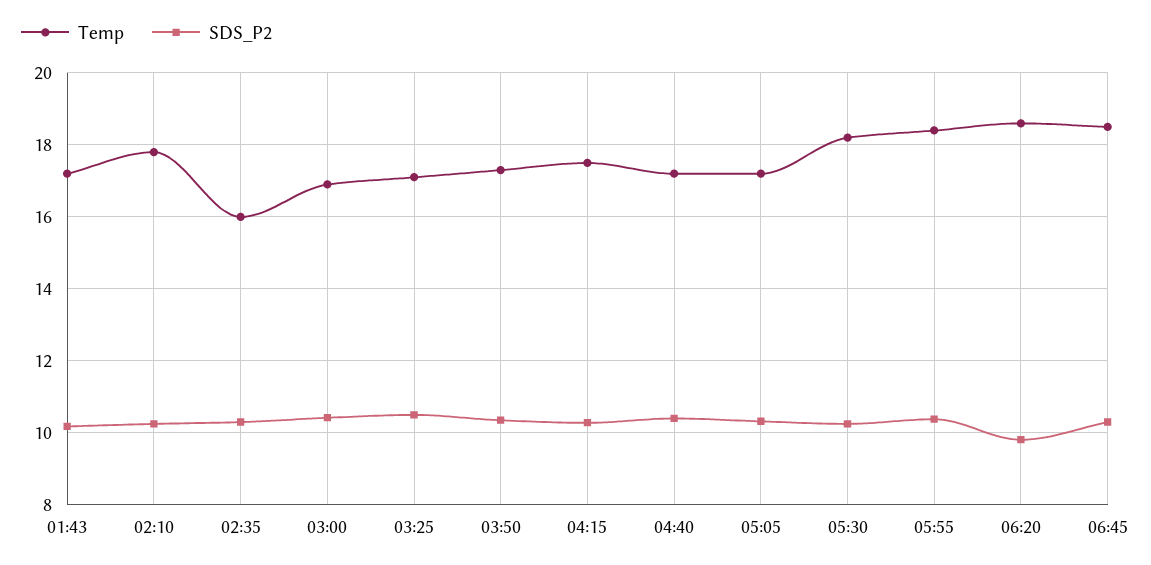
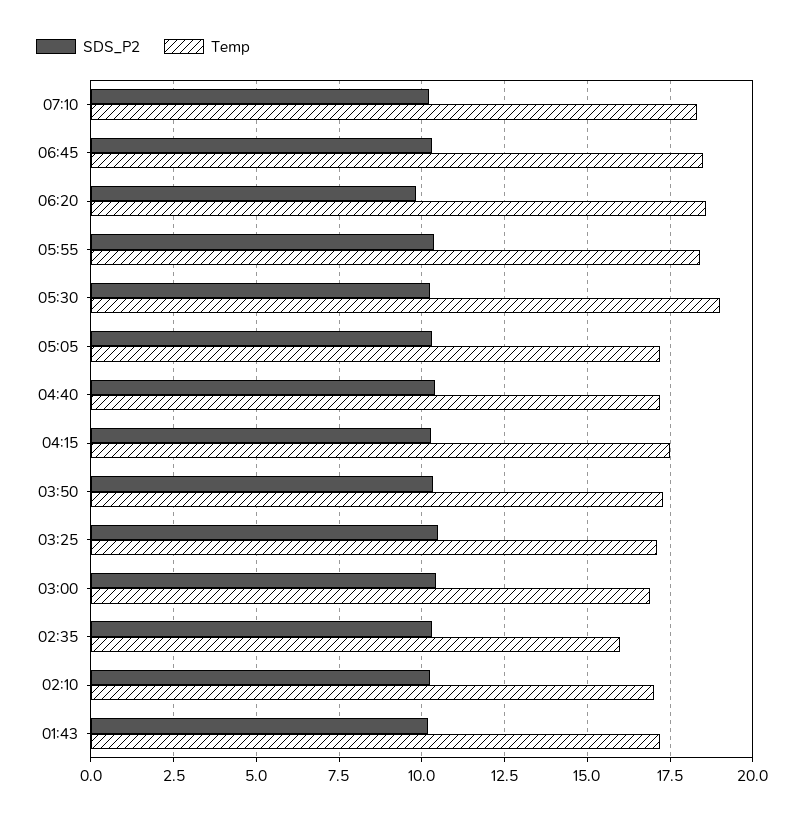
Temp, 02:10: 17.8 -> 17
Temp, 05:30: 18.2 -> 19
SDS_P2, 07:10: none -> 10.25
Temp, 07:10: none -> 18.25

